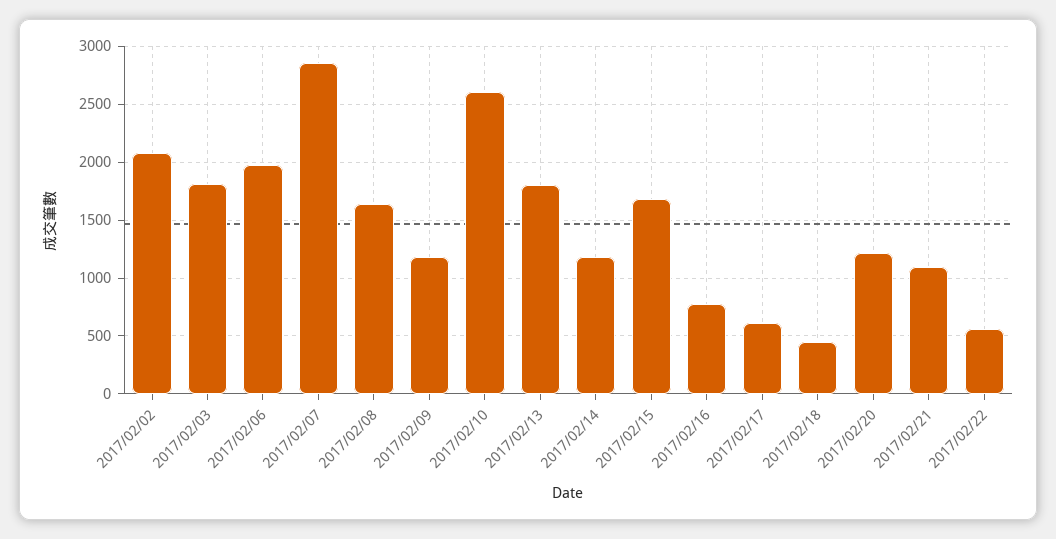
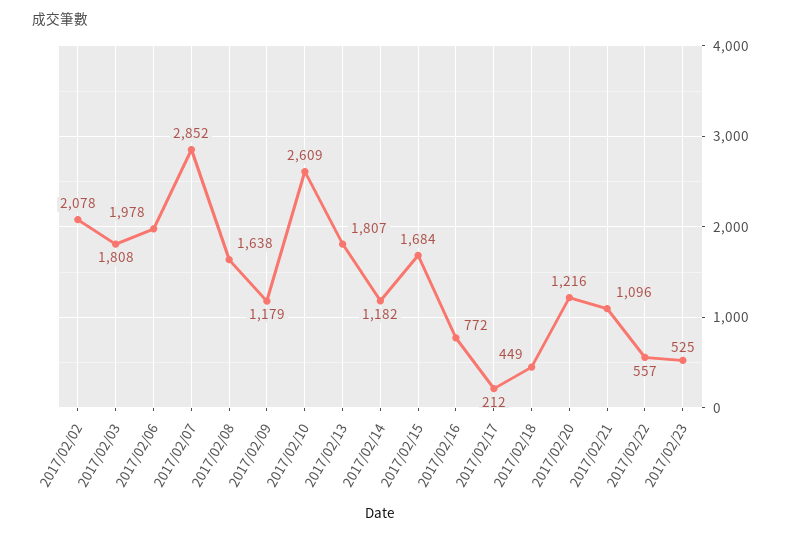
2017/02/17: 600 -> 212
2017/02/23: none -> 525

